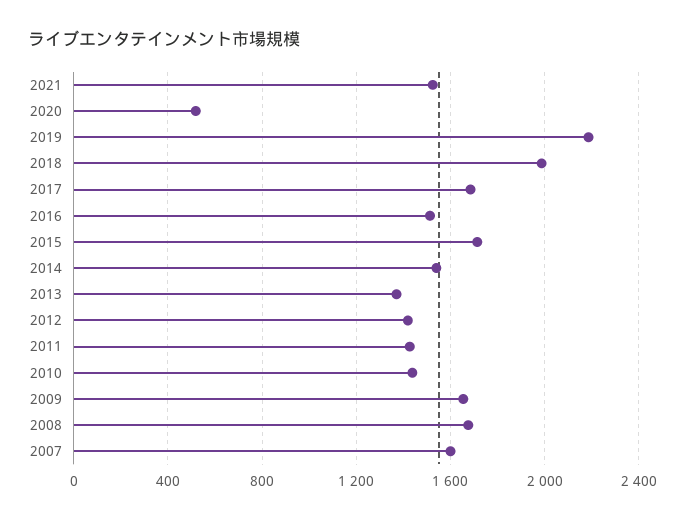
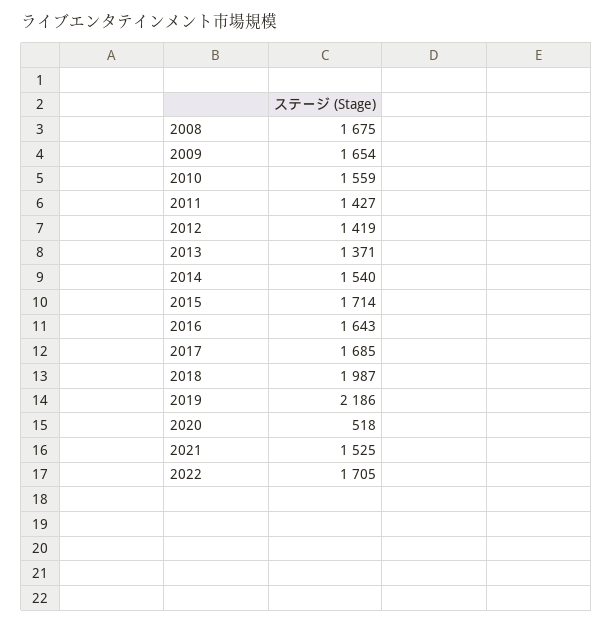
2016: 1500 -> 1643
2010: 1450 -> 1559
2007: 1600 -> none
2022: none -> 1705

